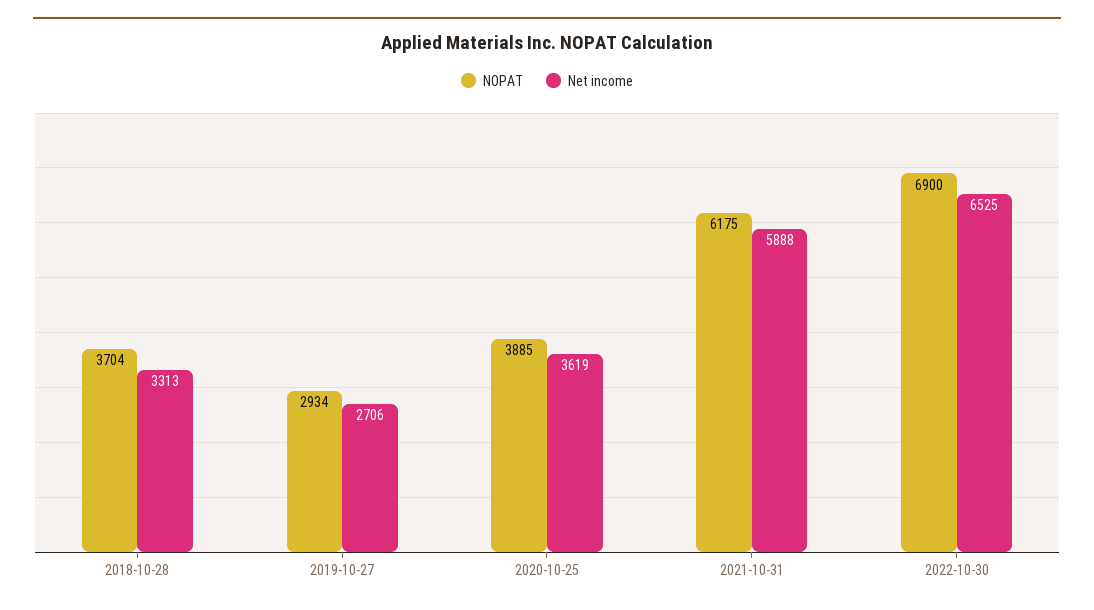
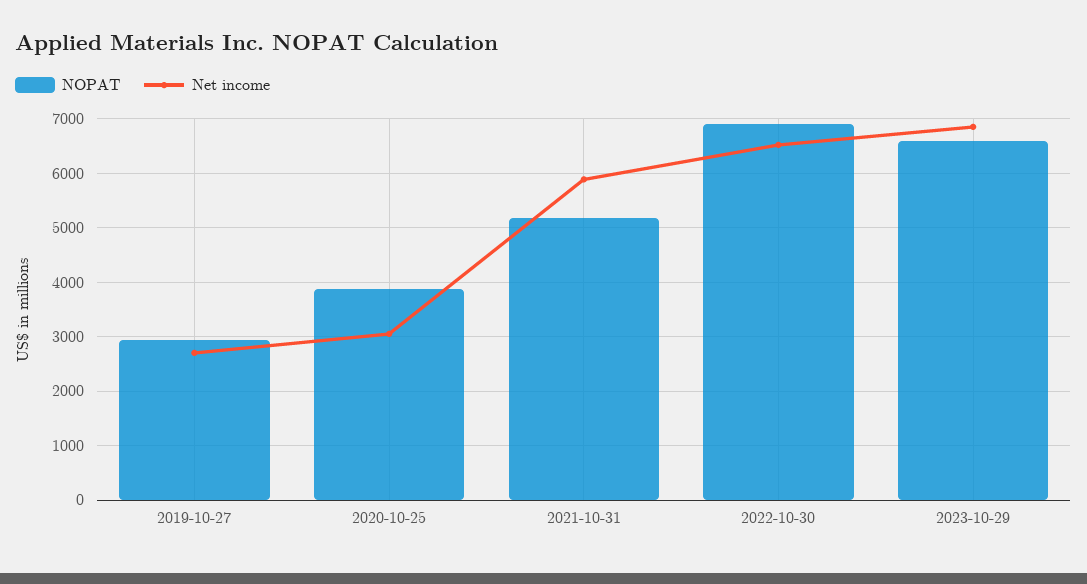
NOPAT, 2018-10-28: 3704 -> none
Net income, 2018-10-28: 3313 -> none
Net income, 2020-10-25: 3619 -> 3000
NOPAT, 2021-10-31: 6175 -> 5200
NOPAT, 2023-10-29: none -> 6600
Net income, 2023-10-29: none -> 6800

